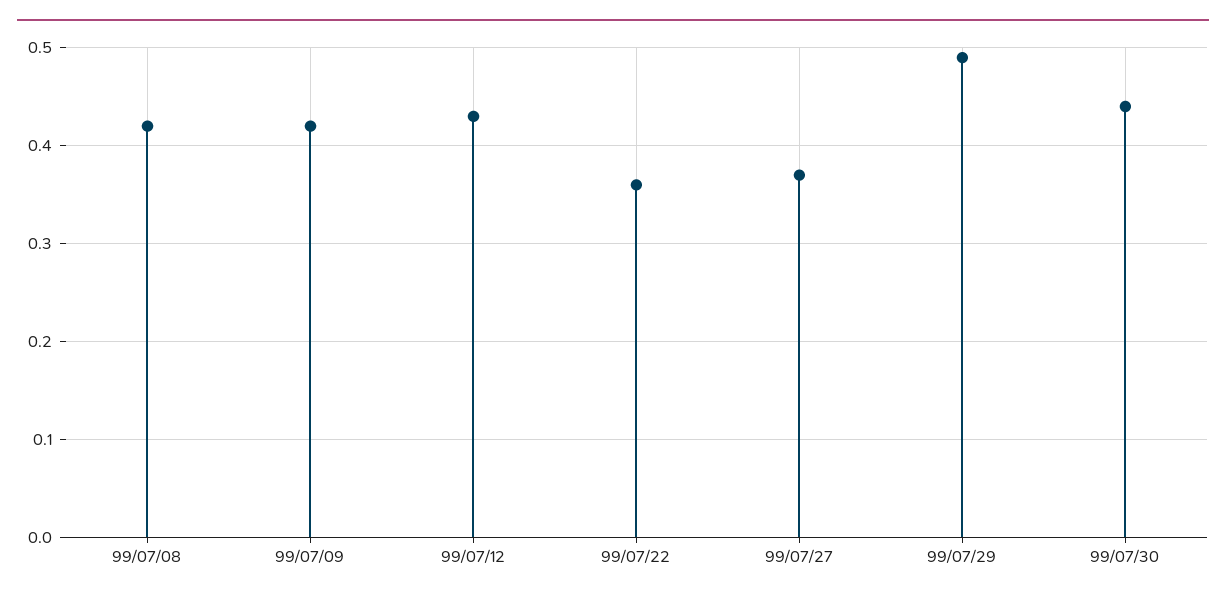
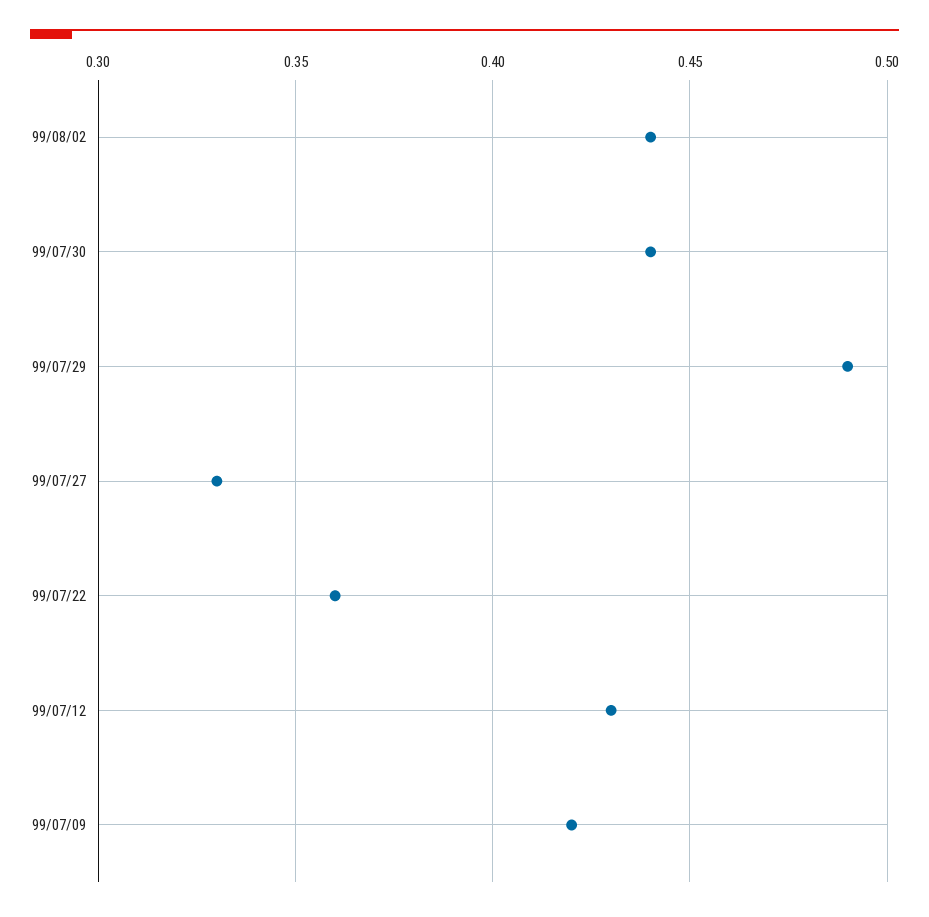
99/07/08: 0.42 -> none
99/07/27: 0.37 -> 0.33
99/08/02: none -> 0.44

